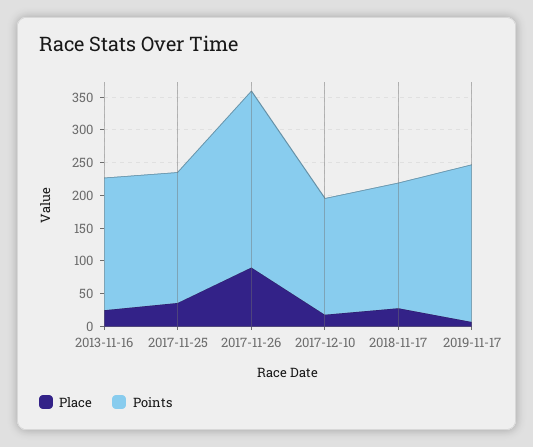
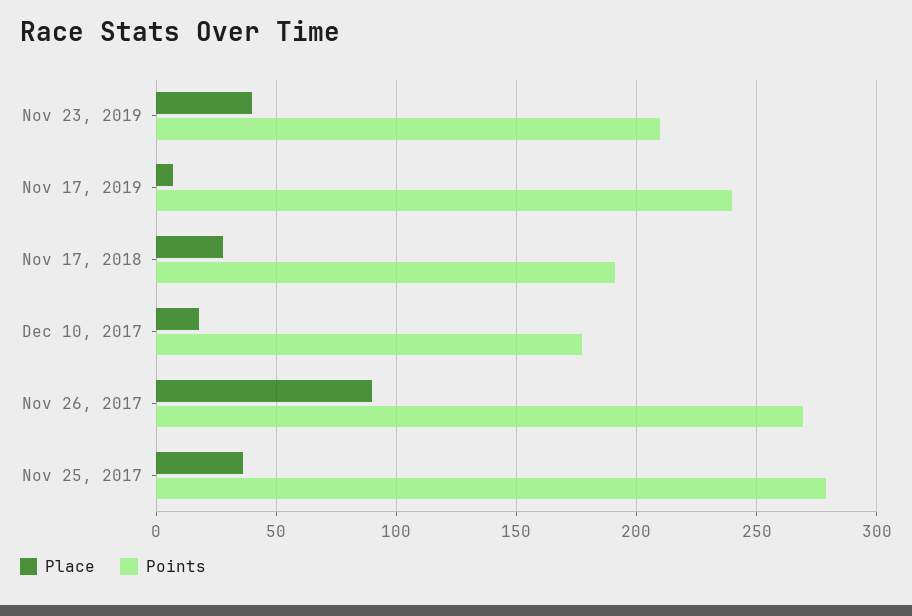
Place, 2013-11-16: 25 -> none
Points, 2013-11-16: 200 -> none
Points, 2017-11-25: 200 -> 280
Place, Nov 23, 2019: none -> 40
Points, Nov 23, 2019: none -> 210

